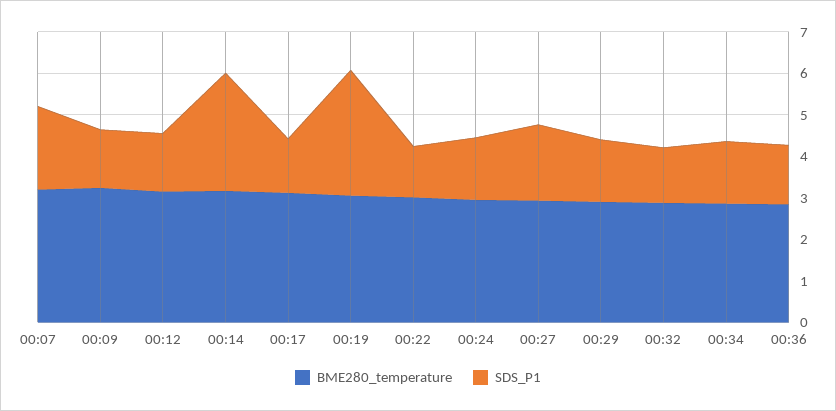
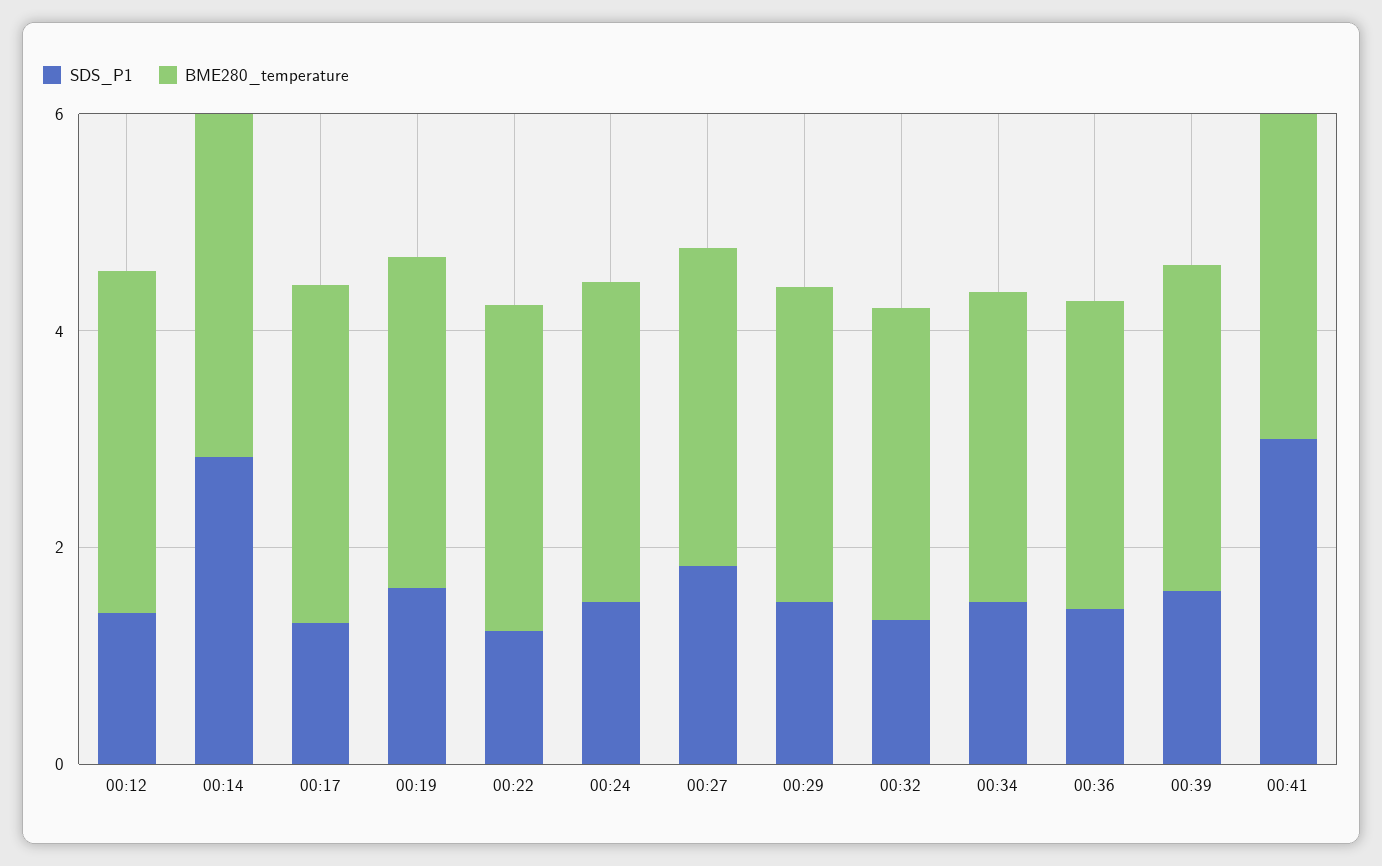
BME280_temperature, 00:07: 3.2 -> none
SDS_P1, 00:07: 2 -> none
BME280_temperature, 00:09: 3.2 -> none
SDS_P1, 00:09: 1.4 -> none
SDS_P1, 00:19: 3 -> 1.5
SDS_P1, 00:39: none -> 1.5
BME280_temperature, 00:39: none -> 3
SDS_P1, 00:41: none -> 3
BME280_temperature, 00:41: none -> 3

